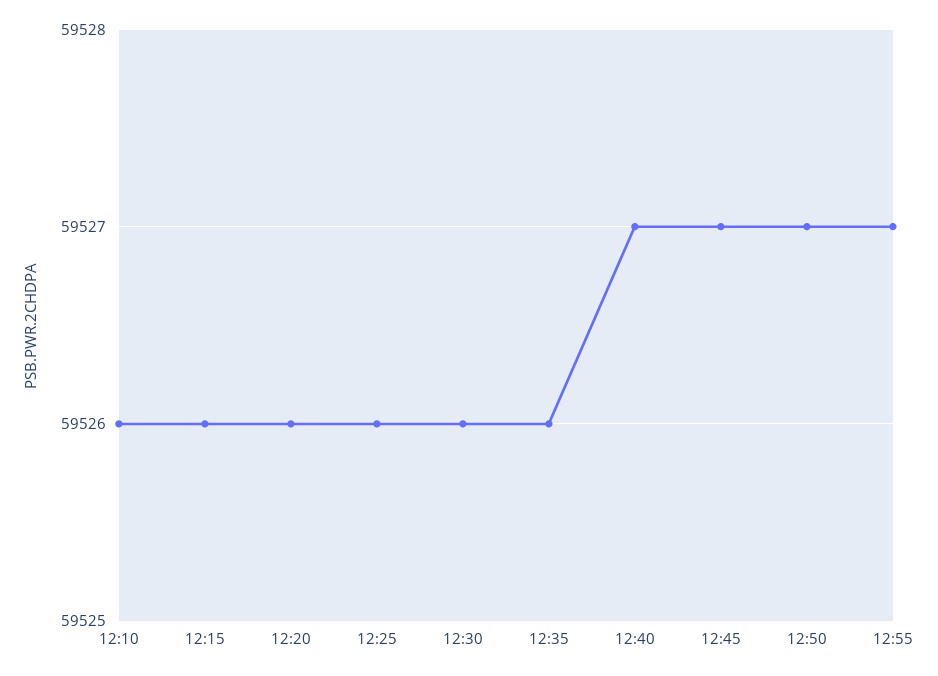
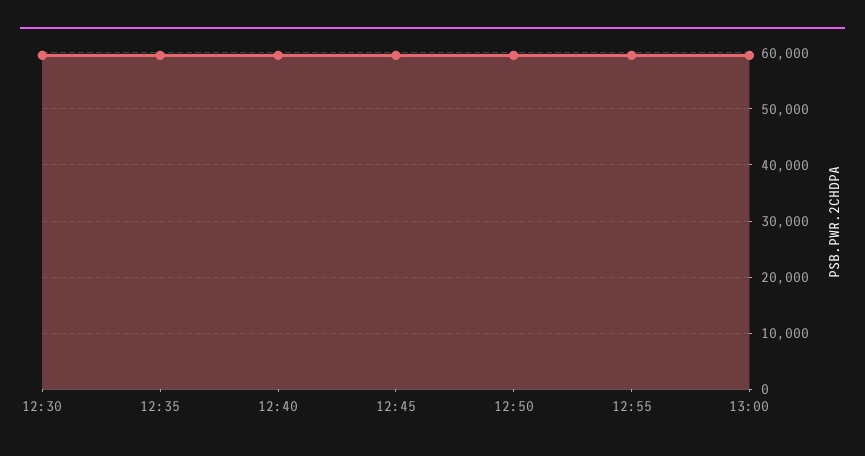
12:10: 59526 -> none
12:15: 59526 -> none
12:20: 59526 -> none
12:25: 59526 -> none
13:00: none -> 60000

